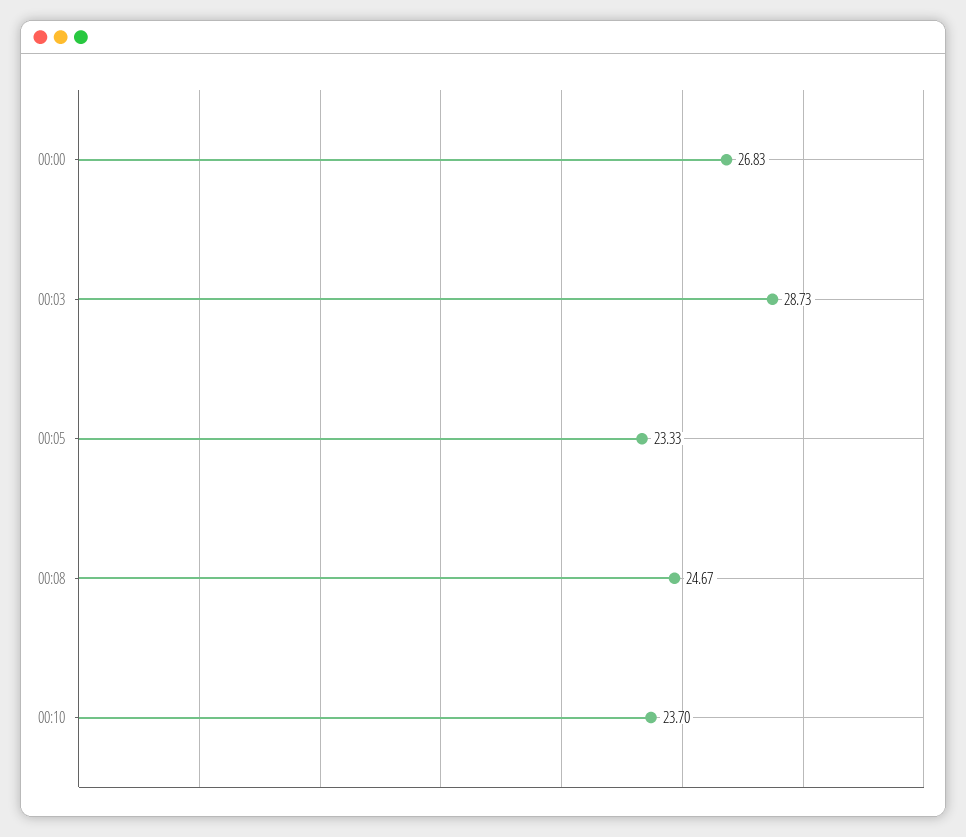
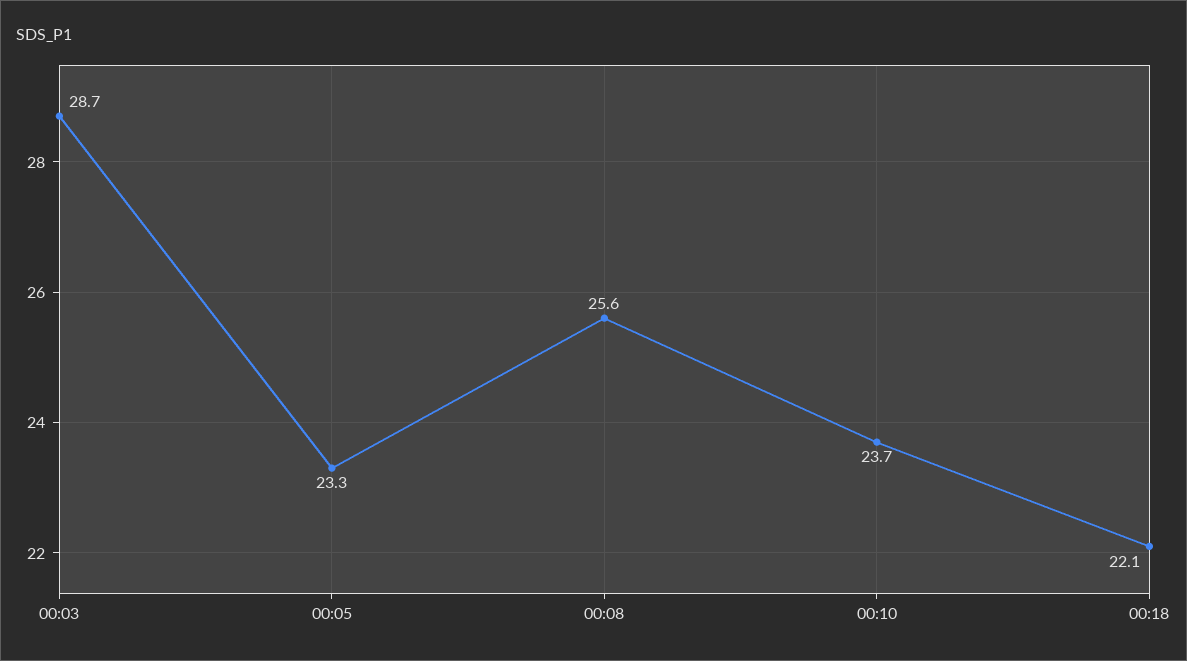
00:00: 26.83 -> none
00:08: 24.67 -> 25.6
00:18: none -> 22.1

